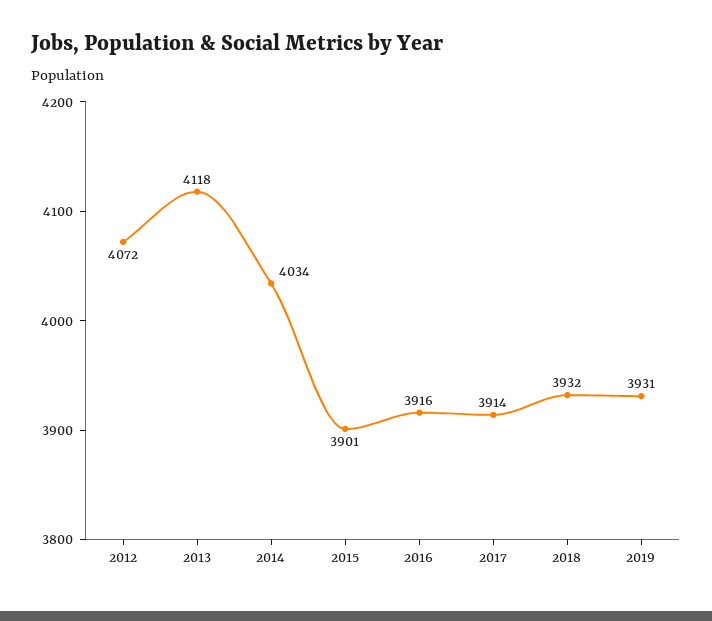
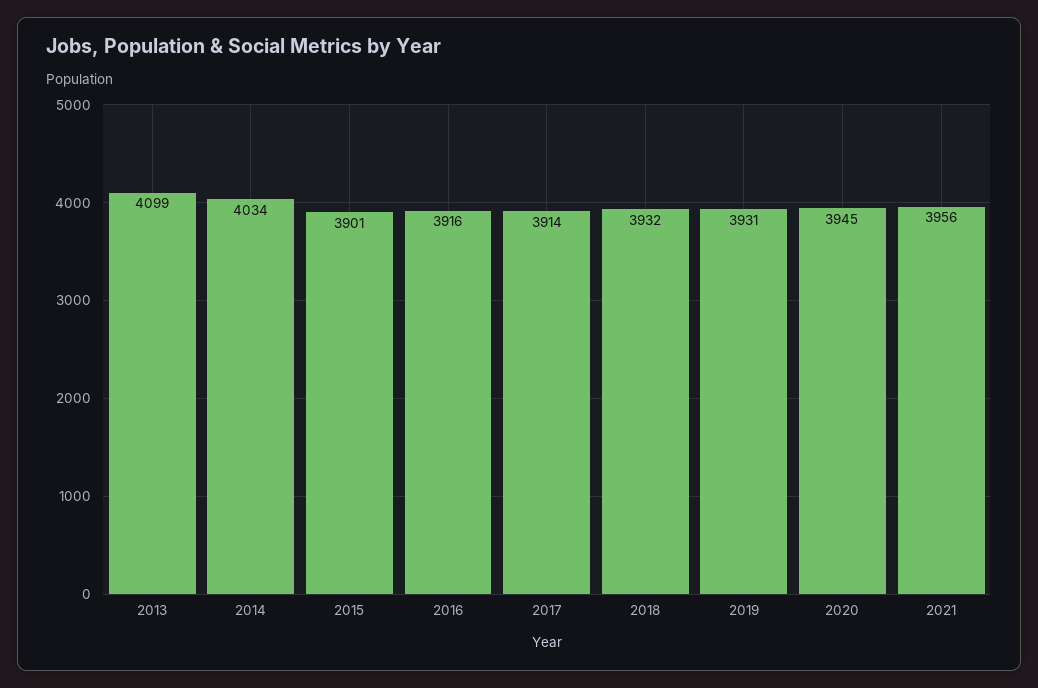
2012: 4072 -> none
2013: 4118 -> 4099
2020: none -> 3945
2021: none -> 3956

